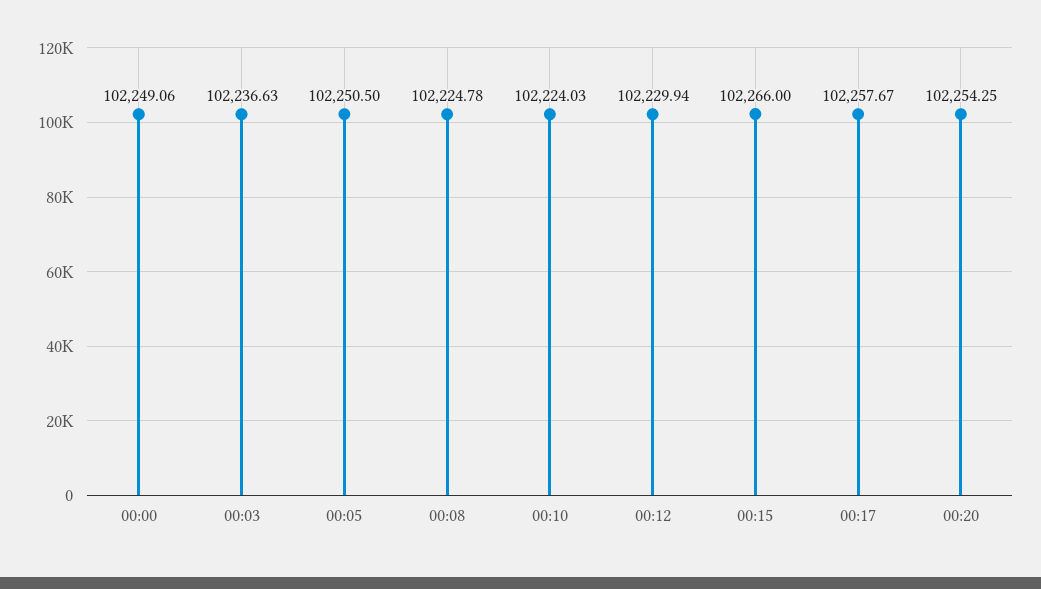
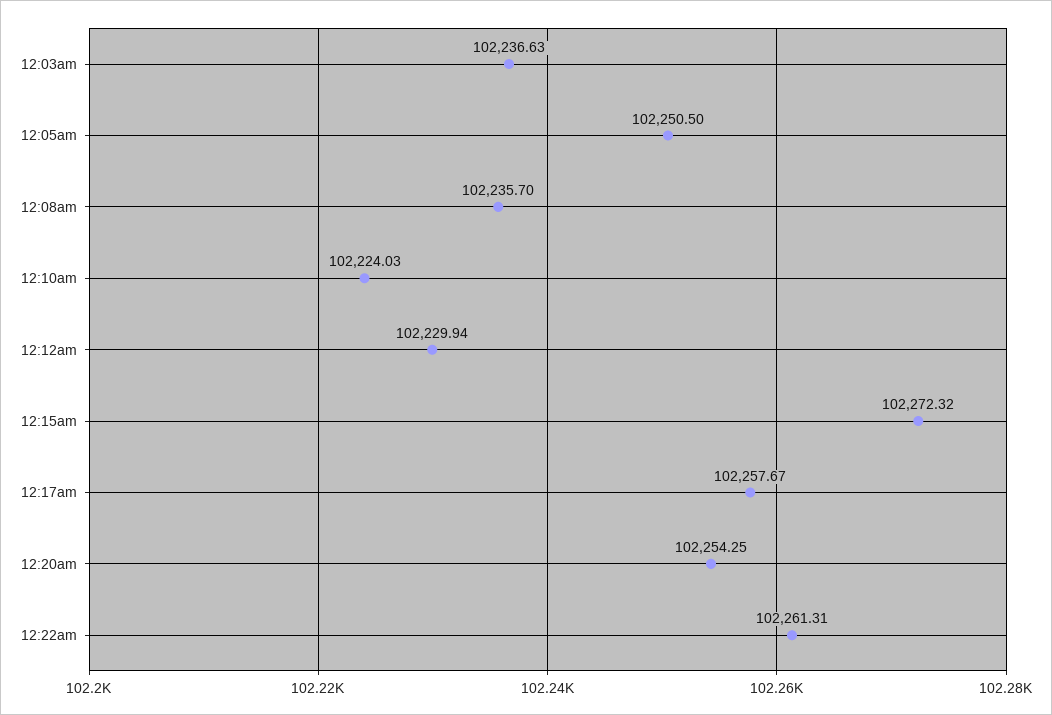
00:00: 102249.06 -> none
00:08: 102224.78 -> 102235.7
00:15: 102266 -> 102272.32
12:22am: none -> 102261.31

